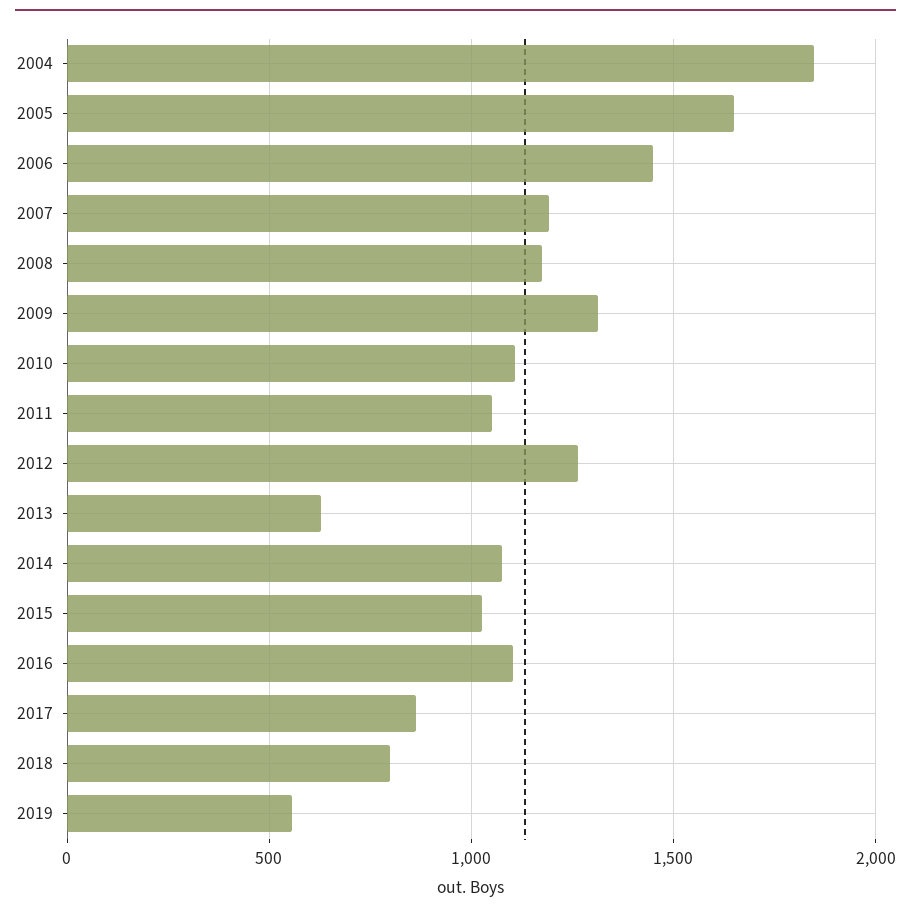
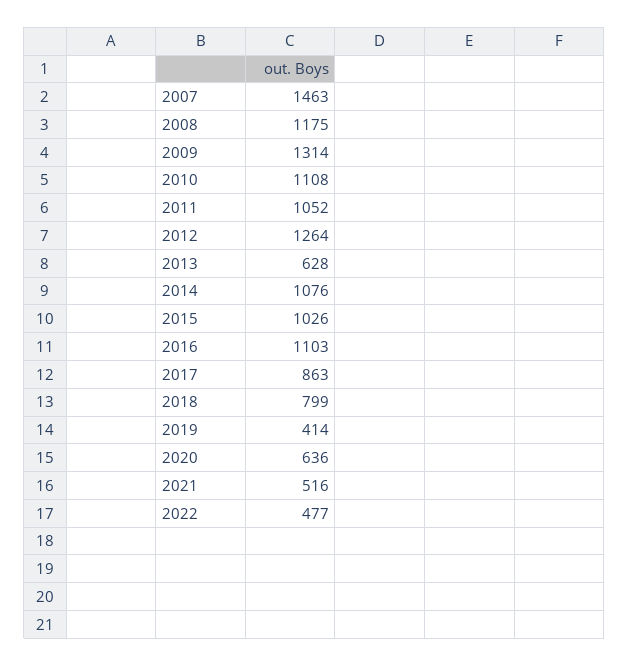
2004: 1850 -> none
2005: 1650 -> none
2006: 1450 -> none
2007: 1200 -> 1463
2019: 550 -> 414
2020: none -> 636
2021: none -> 516
2022: none -> 477

